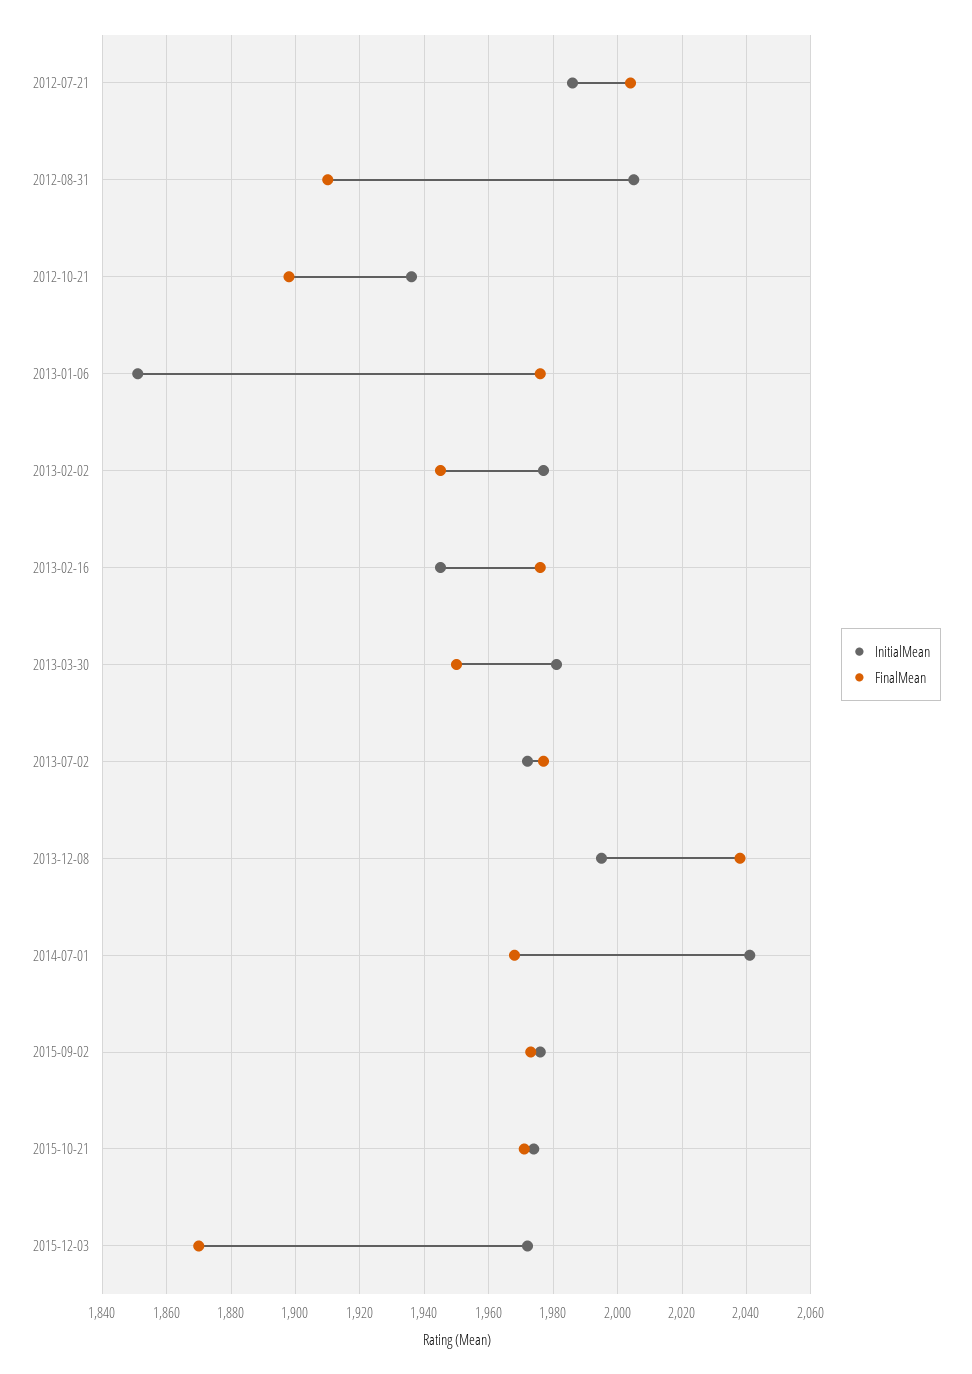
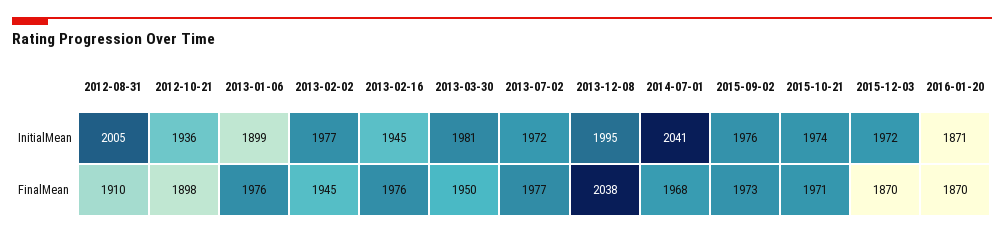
InitialMean, 2012-07-21: 1985 -> none
FinalMean, 2012-07-21: 2005 -> none
InitialMean, 2013-01-06: 1850 -> 1899
InitialMean, 2016-01-20: none -> 1871
FinalMean, 2016-01-20: none -> 1870

